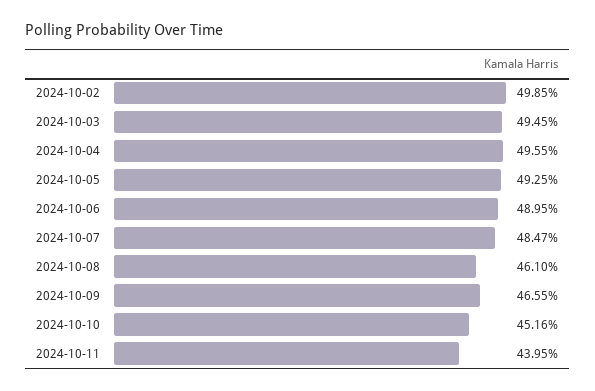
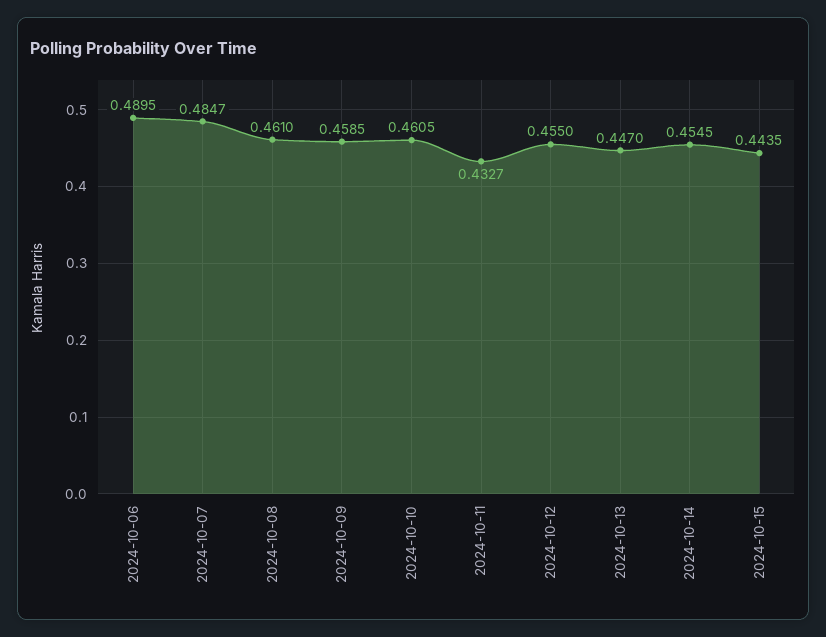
2024-10-02: 0.4985 -> none
2024-10-03: 0.4945 -> none
2024-10-04: 0.4955 -> none
2024-10-05: 0.4925 -> none
2024-10-09: 0.4655 -> 0.4585
2024-10-10: 0.4516 -> 0.4605
2024-10-11: 0.4395 -> 0.4327
2024-10-12: none -> 0.455
2024-10-13: none -> 0.447
2024-10-14: none -> 0.4545
2024-10-15: none -> 0.4435

